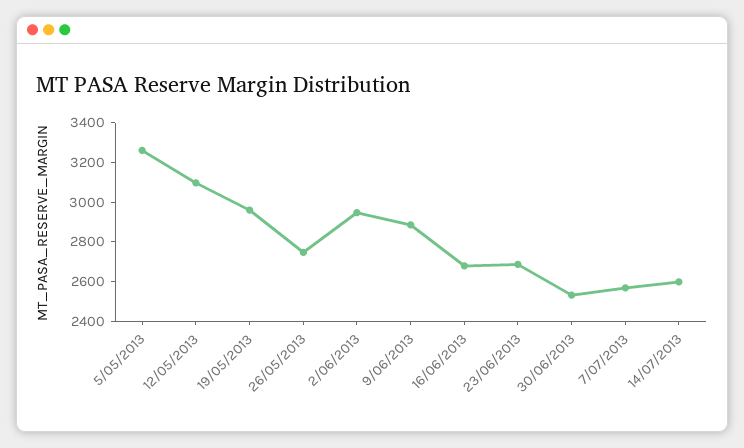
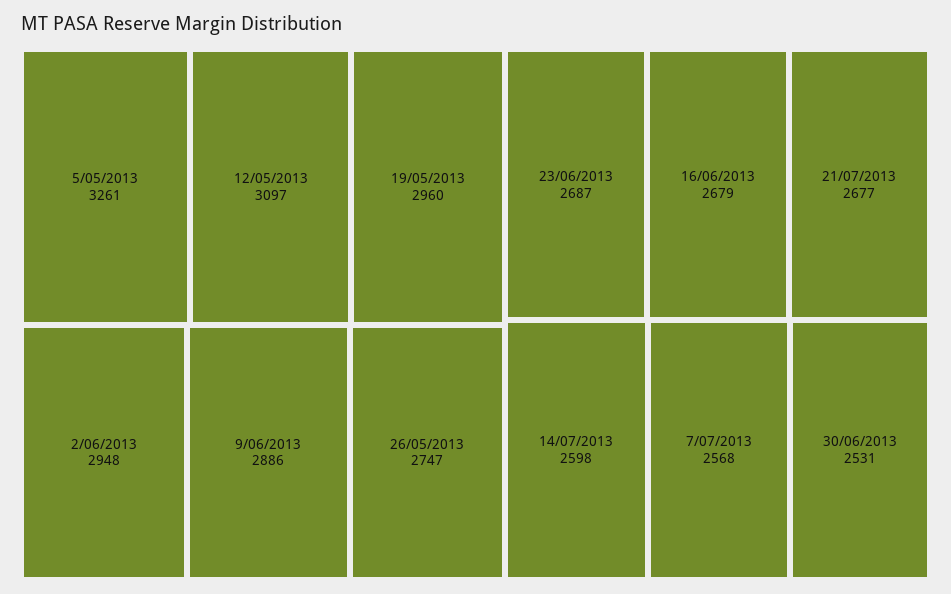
21/07/2013: none -> 2677

